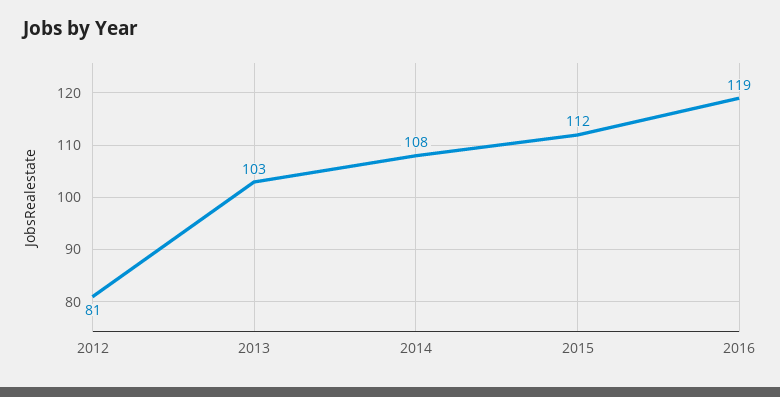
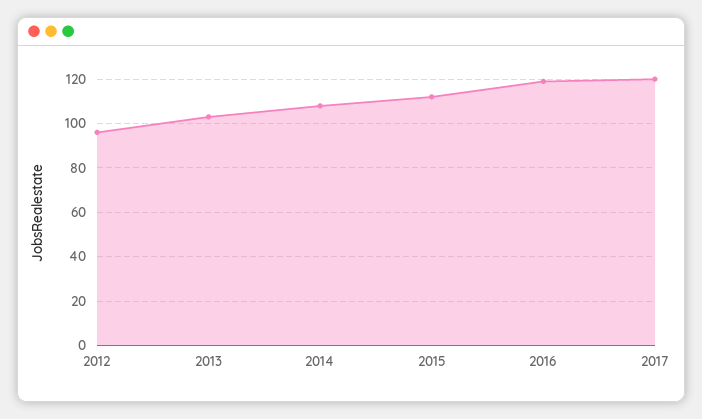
2012: 81 -> 95
2017: none -> 120

